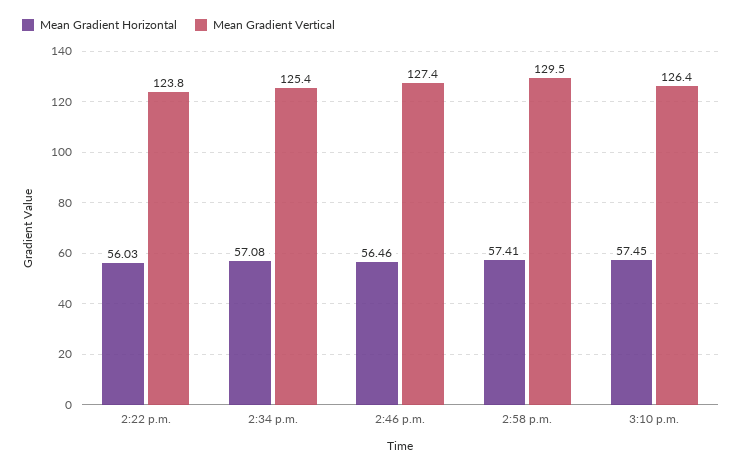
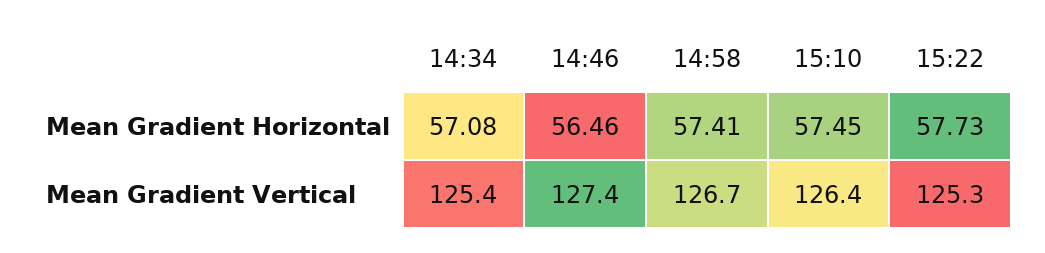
Mean Gradient Horizontal, 2:22 p.m.: 56.03 -> none
Mean Gradient Vertical, 2:22 p.m.: 123.8 -> none
Mean Gradient Vertical, 2:58 p.m.: 129.5 -> 126.7
Mean Gradient Horizontal, 15:22: none -> 57.73
Mean Gradient Vertical, 15:22: none -> 125.3

